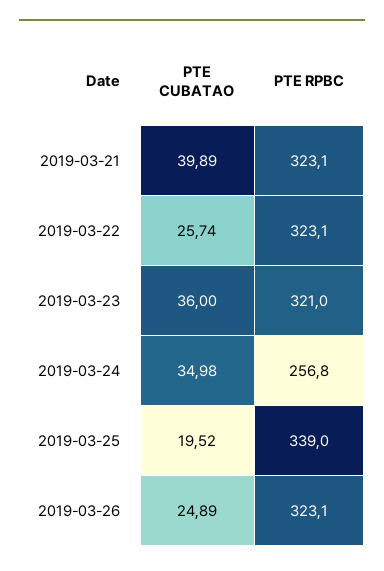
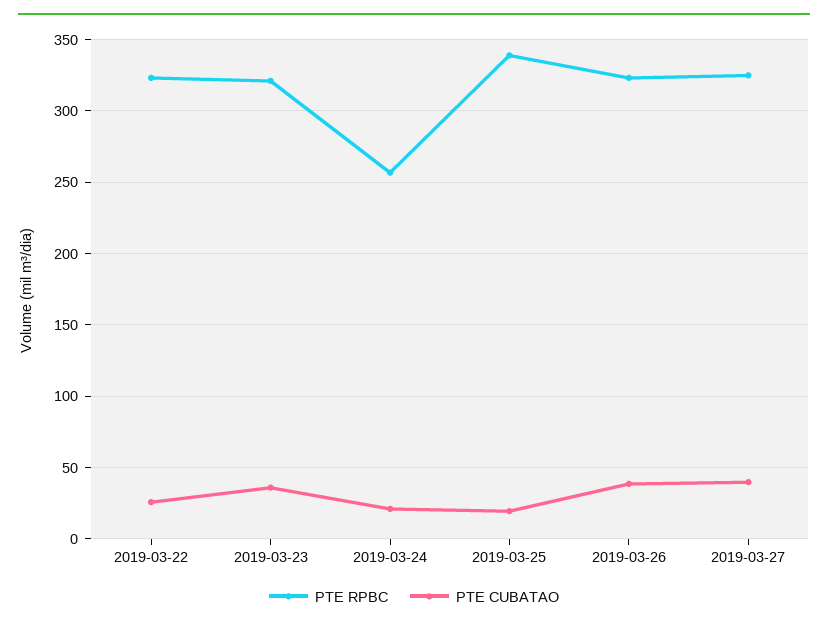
PTE CUBATAO, 2019-03-21: 39.89 -> none
PTE RPBC, 2019-03-21: 323.1 -> none
PTE CUBATAO, 2019-03-24: 34.98 -> 20
PTE CUBATAO, 2019-03-26: 24.89 -> 40
PTE RPBC, 2019-03-27: none -> 325
PTE CUBATAO, 2019-03-27: none -> 40

